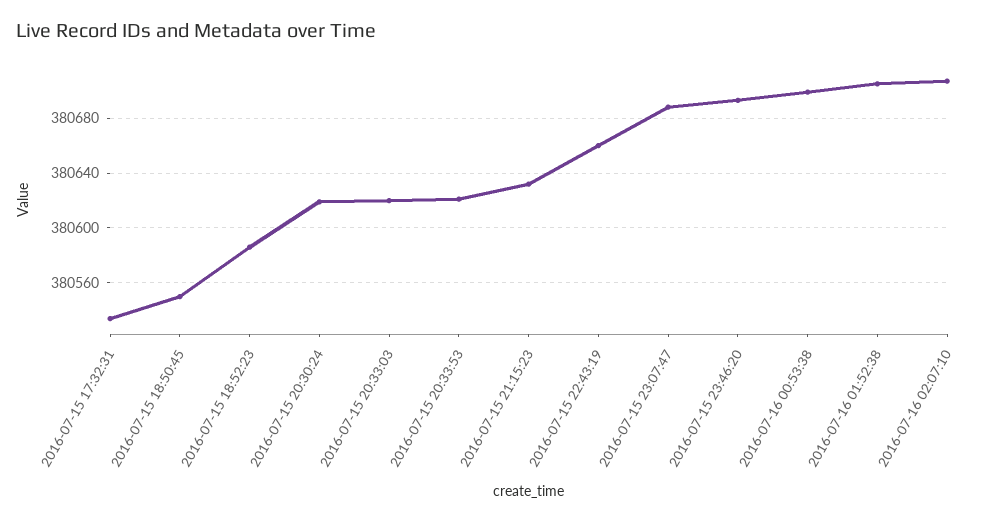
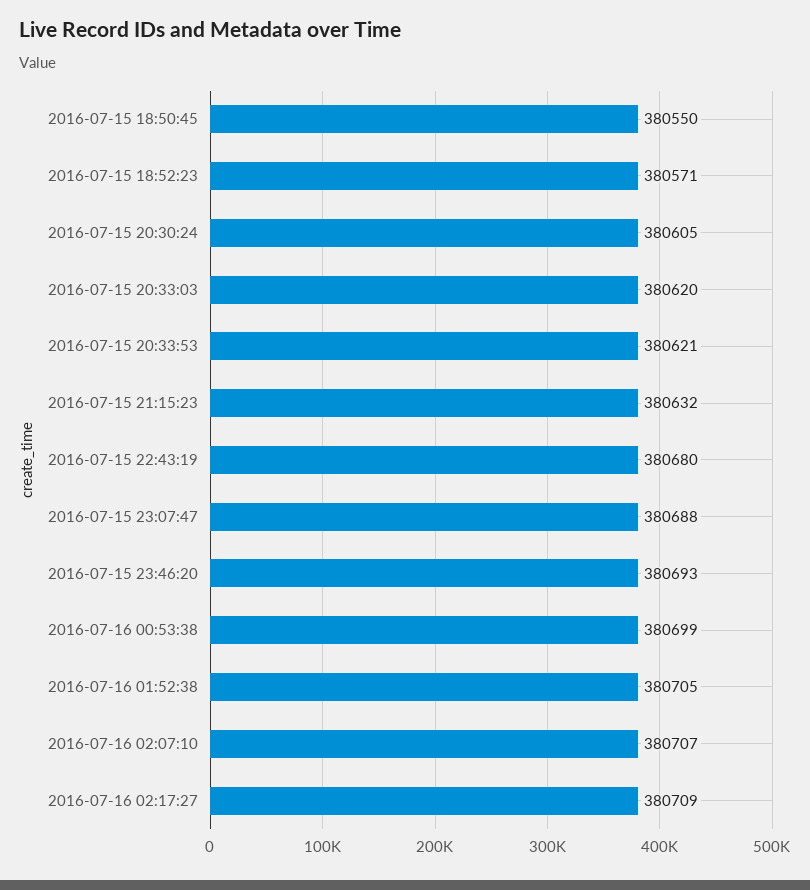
2016-07-15 17:32:31: 380535 -> none
2016-07-15 18:52:23: 380585 -> 380571
2016-07-15 20:30:24: 380620 -> 380605
2016-07-15 22:43:19: 380660 -> 380680
2016-07-16 02:17:27: none -> 380709

